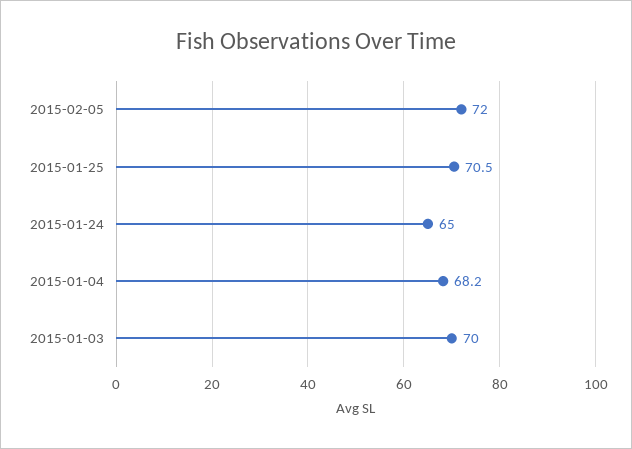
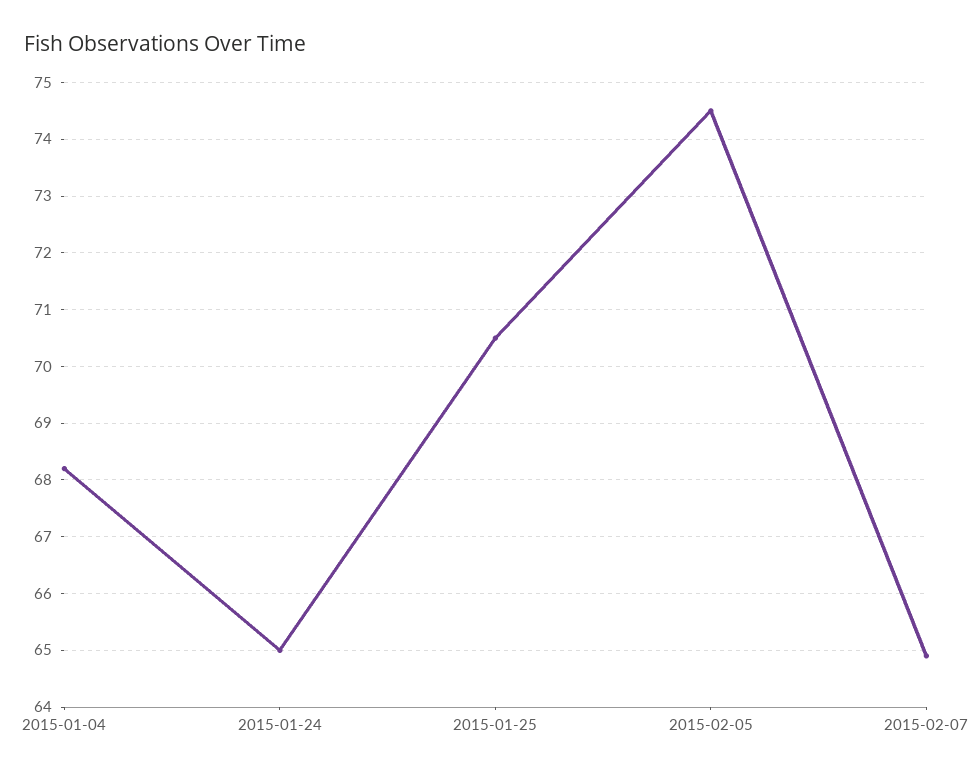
2015-02-05: 72 -> 74.5
2015-01-03: 70 -> none
2015-02-07: none -> 65

